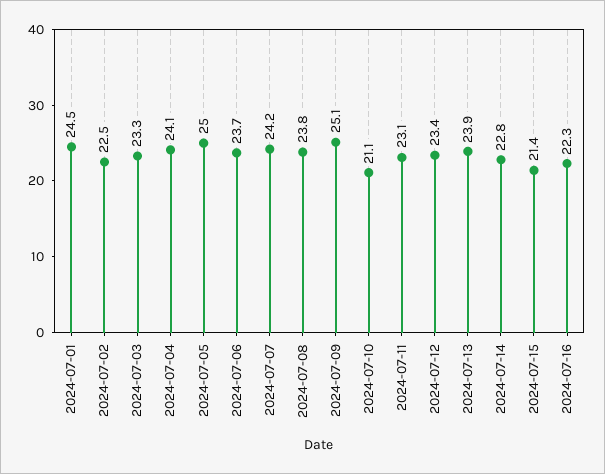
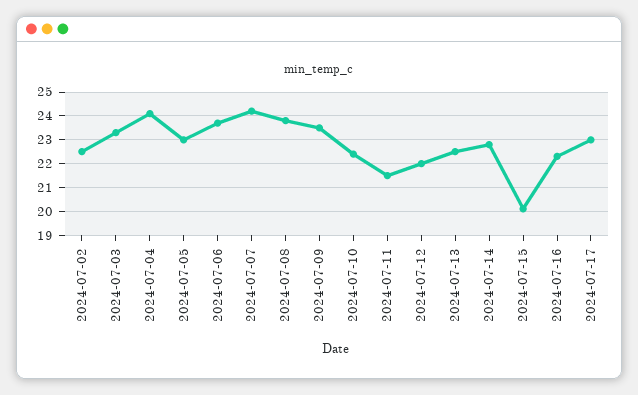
2024-07-01: 24.5 -> none
2024-07-05: 25 -> 23
2024-07-09: 25.1 -> 23.5
2024-07-10: 21.1 -> 22.5
2024-07-11: 23.1 -> 21.5
2024-07-12: 23.4 -> 22
2024-07-13: 23.9 -> 22.5
2024-07-15: 21.4 -> 20
2024-07-17: none -> 23

